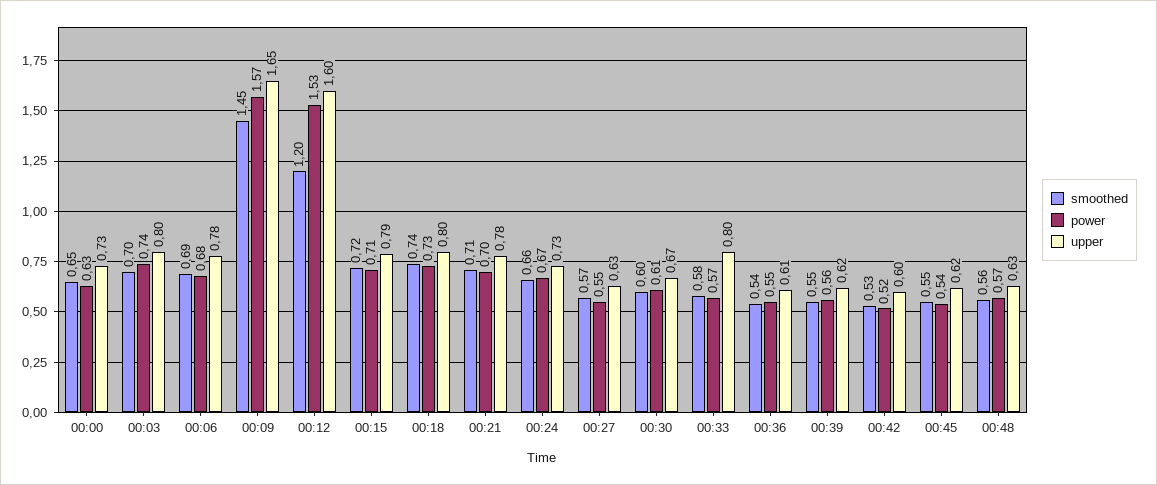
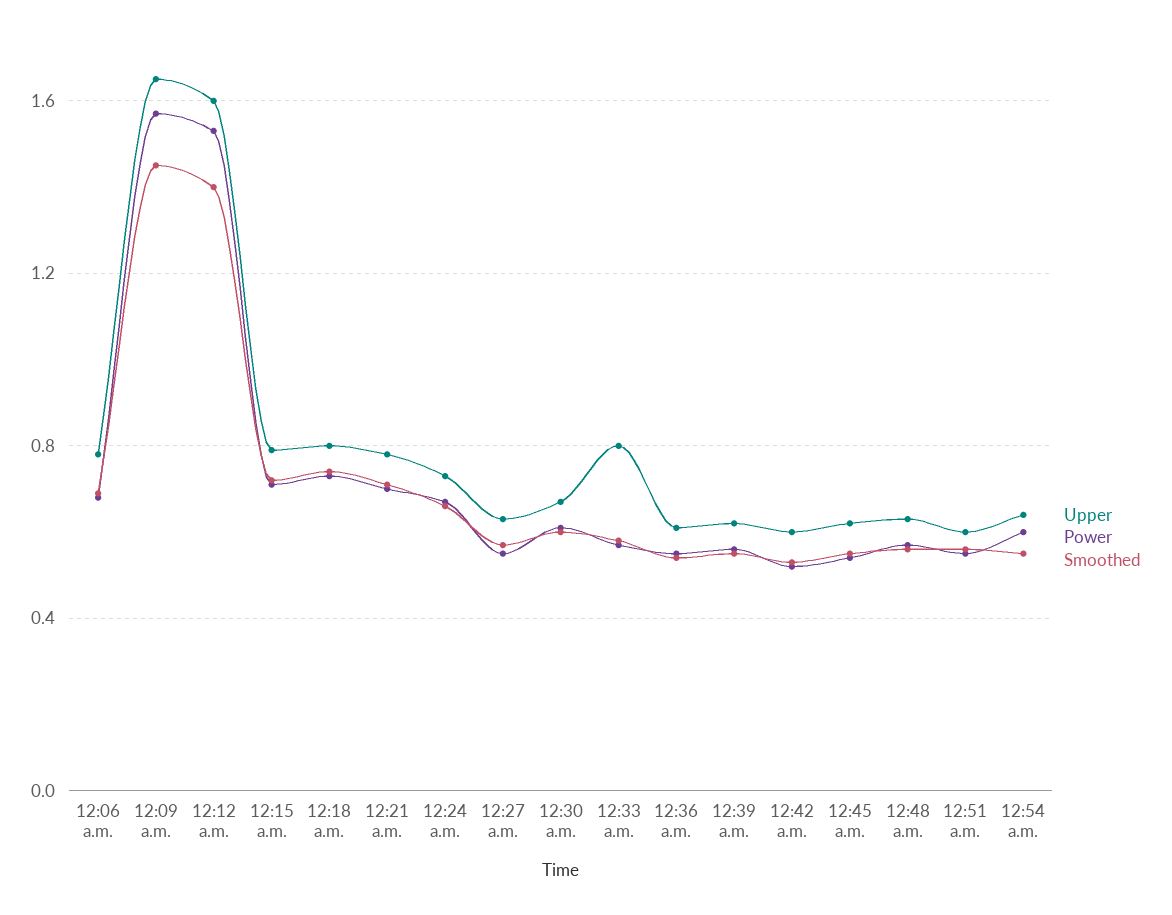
smoothed, 00:00: 0.65 -> none
power, 00:00: 0.63 -> none
upper, 00:00: 0.73 -> none
smoothed, 00:03: 0.7 -> none
power, 00:03: 0.74 -> none
upper, 00:03: 0.8 -> none
smoothed, 00:12: 1.2 -> 1.4
upper, 12:51 a.m.: none -> 0.6
power, 12:51 a.m.: none -> 0.55
smoothed, 12:51 a.m.: none -> 0.55
upper, 12:54 a.m.: none -> 0.65
power, 12:54 a.m.: none -> 0.6
smoothed, 12:54 a.m.: none -> 0.55

